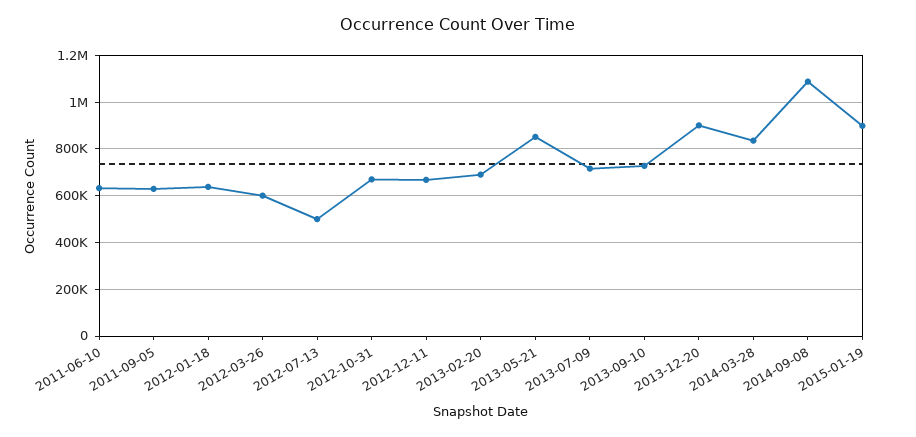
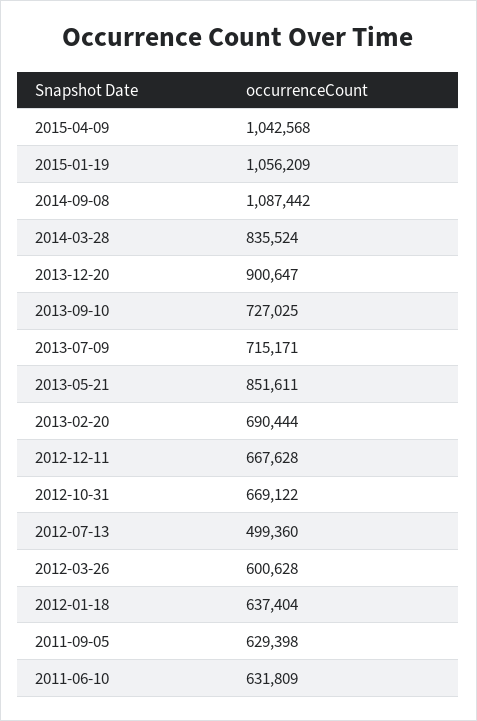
2015-01-19: 900000 -> 1056209
2015-04-09: none -> 1042568

